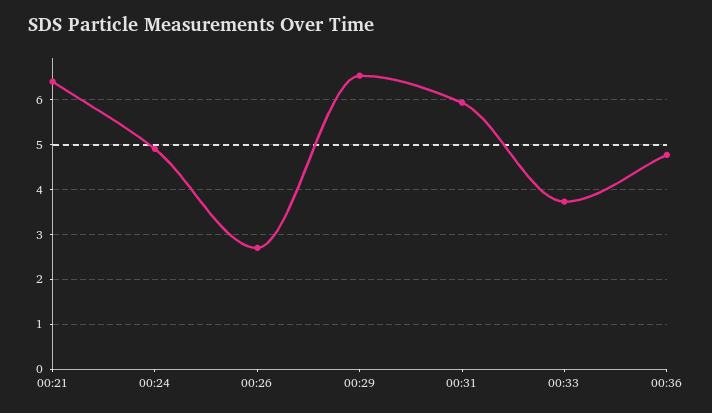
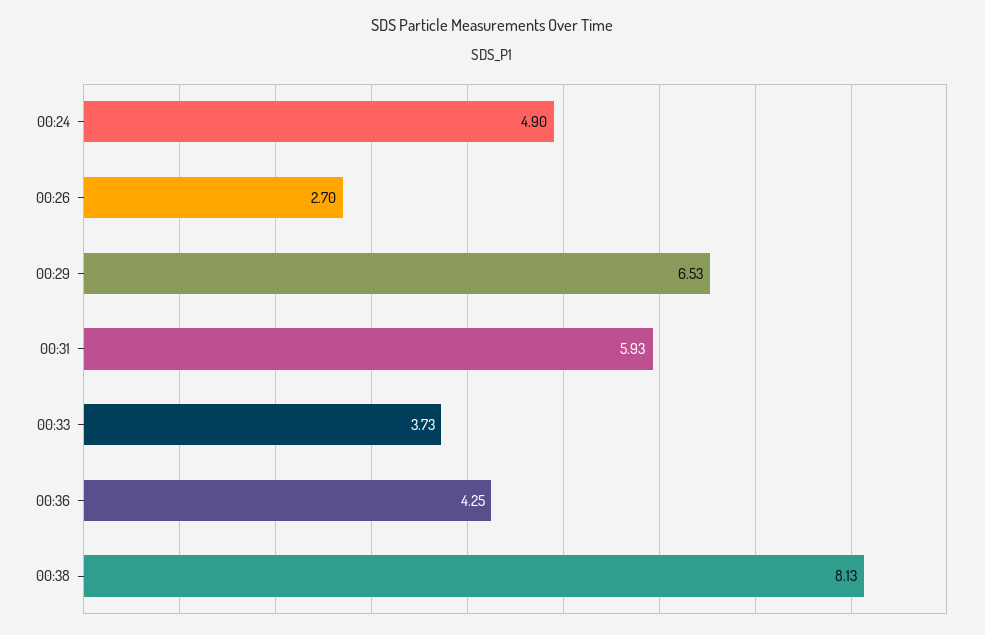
00:21: 6.4 -> none
00:36: 4.8 -> 4.25
00:38: none -> 8.13

